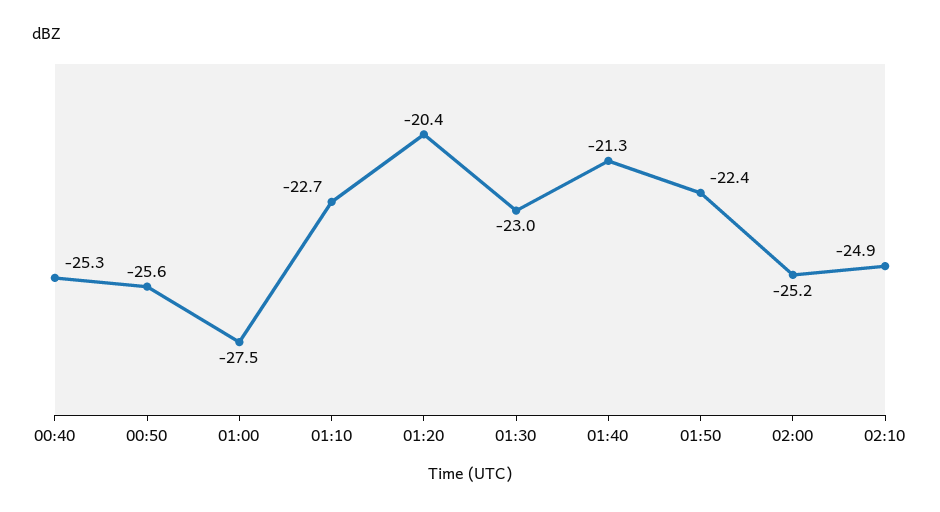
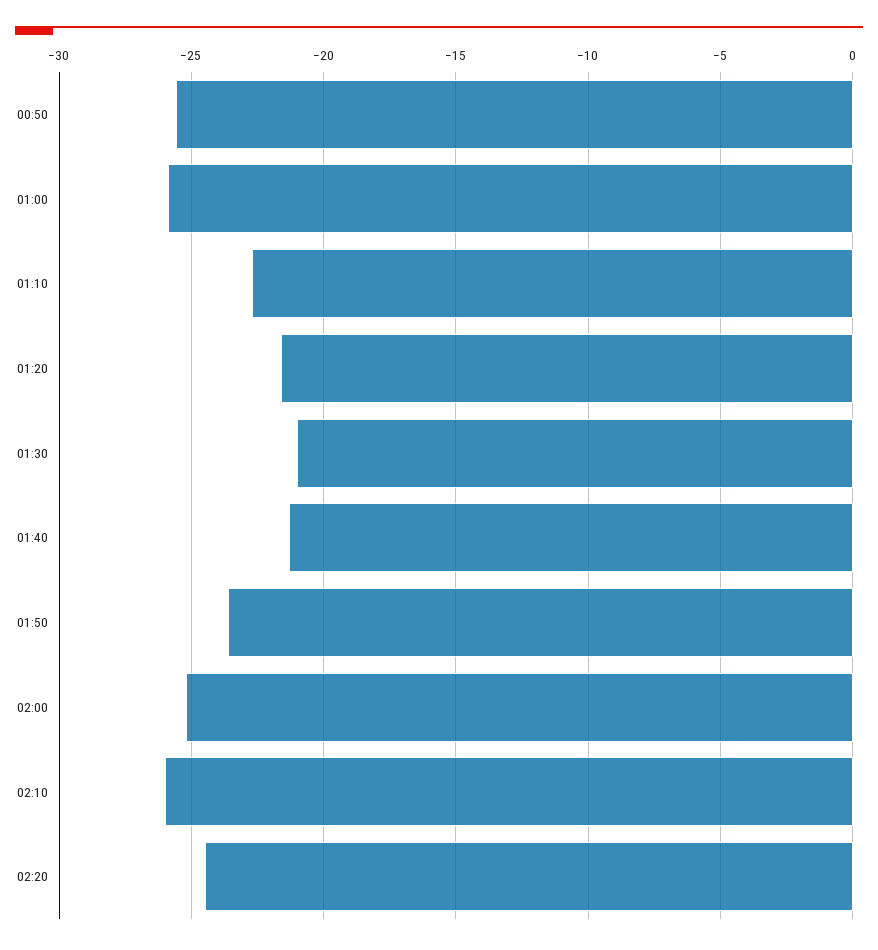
00:40: -25.3 -> none
01:00: -27.5 -> -26
01:20: -20.4 -> -21.5
01:30: -23 -> -21
01:50: -22.4 -> -23.5
02:10: -24.9 -> -26
02:20: none -> -24.5

